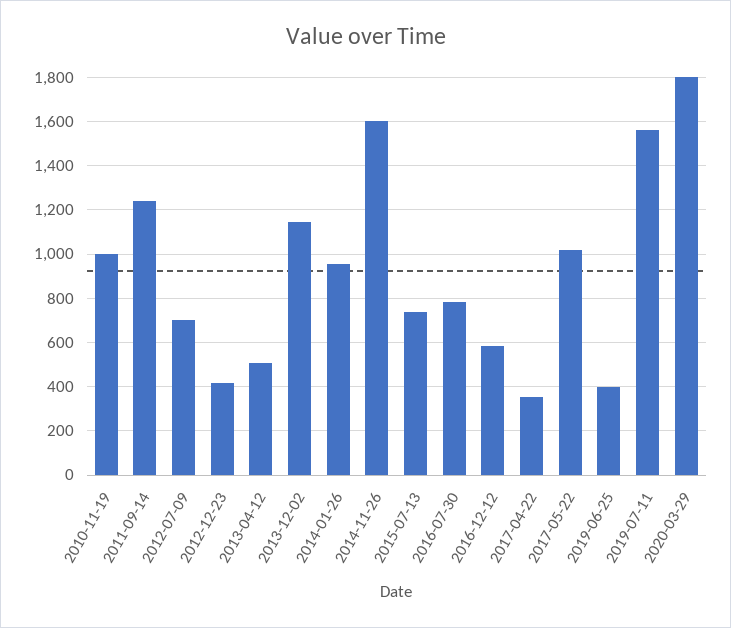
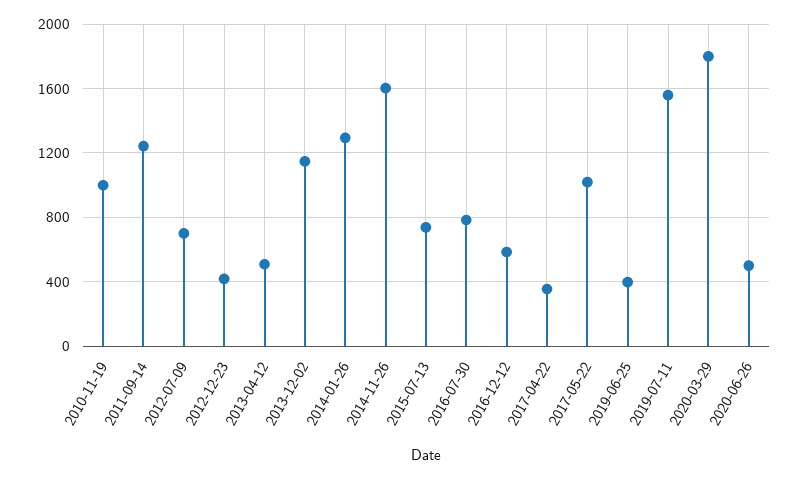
2014-01-26: 950 -> 1300
2020-06-26: none -> 500

